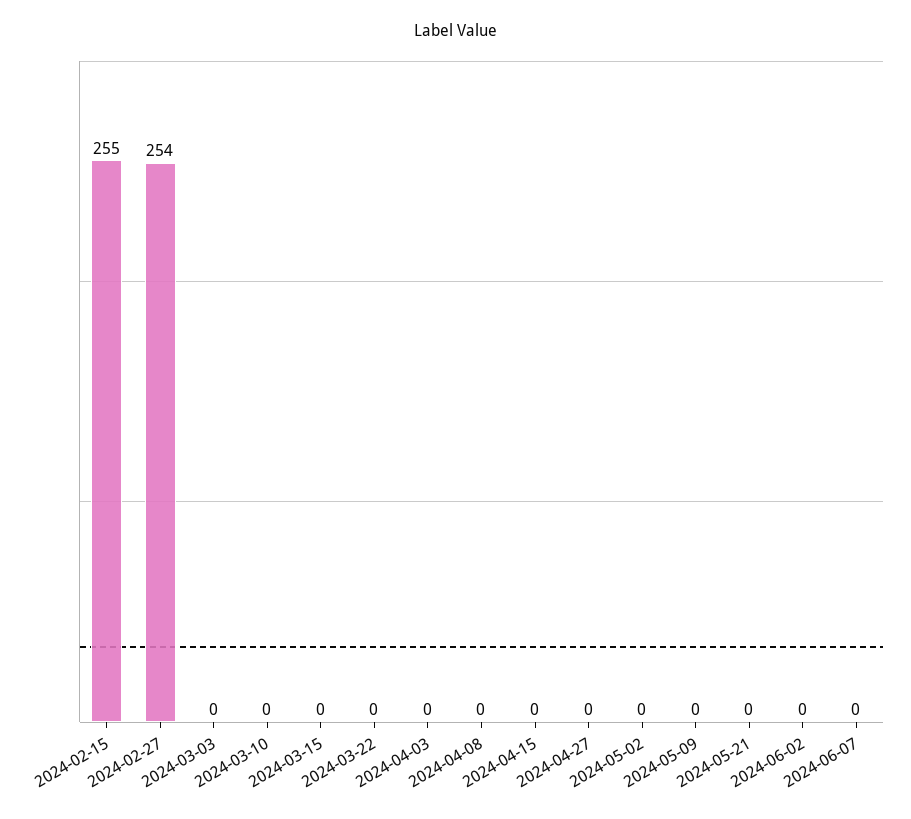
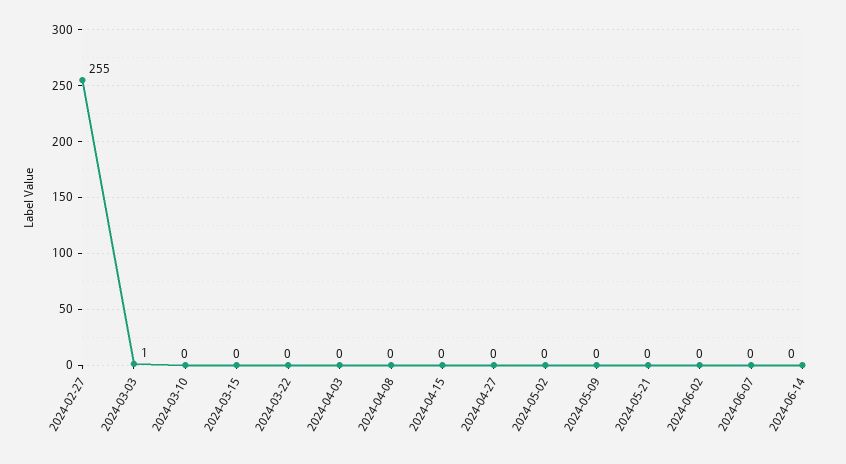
2024-02-15: 255 -> none
2024-02-27: 254 -> 255
2024-03-03: 0 -> 1
2024-06-14: none -> 0

